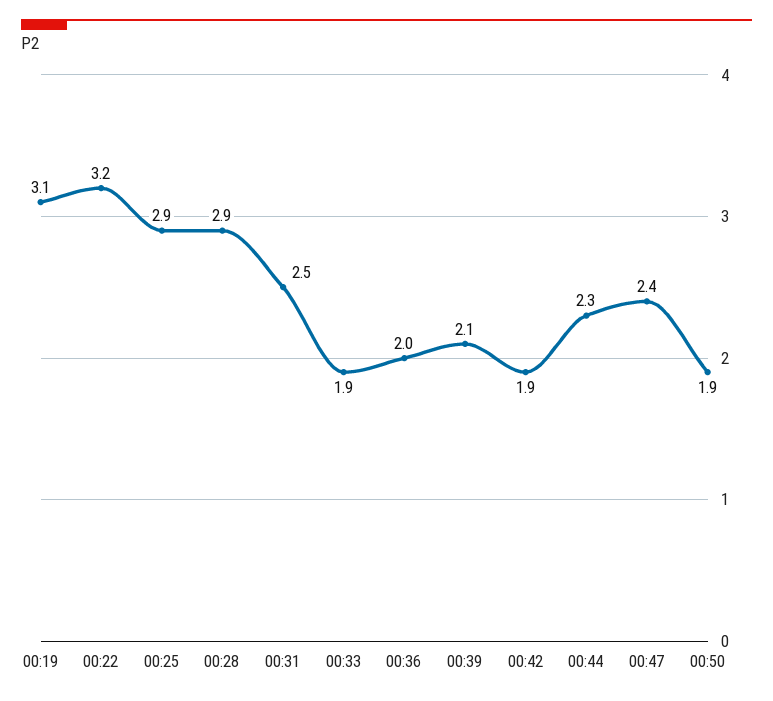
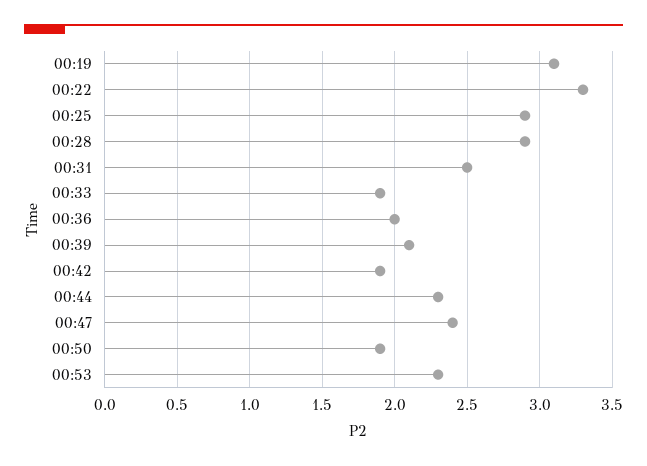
00:22: 3.2 -> 3.3
00:53: none -> 2.3

